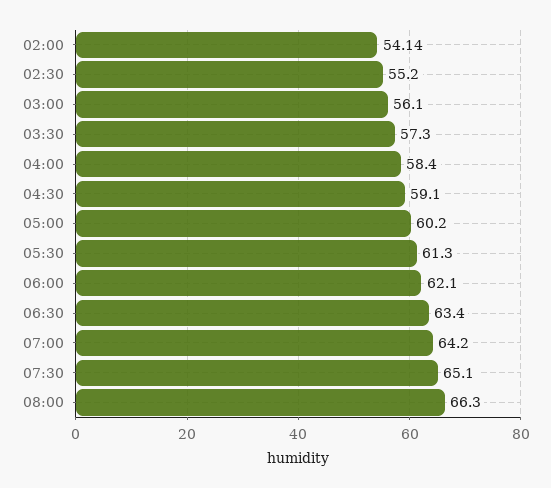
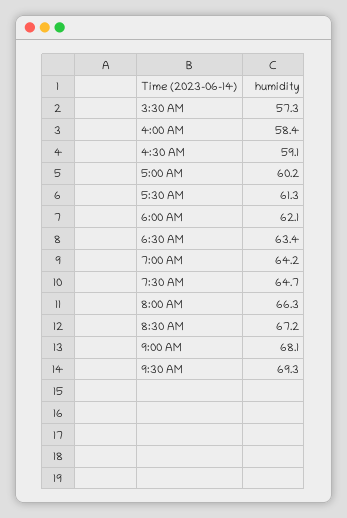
02:00: 54.14 -> none
02:30: 55.2 -> none
03:00: 56.1 -> none
07:30: 65.1 -> 64.7
8:30 AM: none -> 67.2
9:00 AM: none -> 68.1
9:30 AM: none -> 69.3

